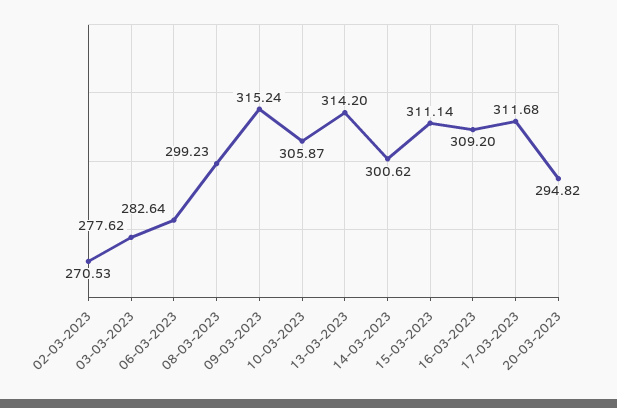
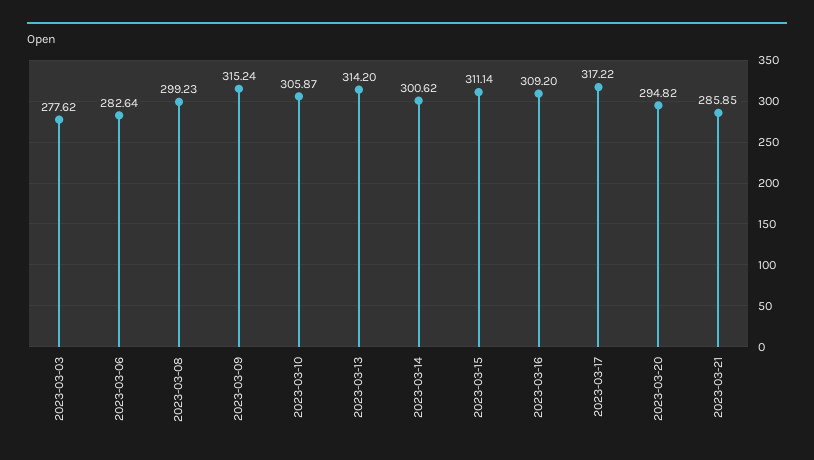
02-03-2023: 270.53 -> none
17-03-2023: 311.68 -> 317.22
2023-03-21: none -> 285.85

